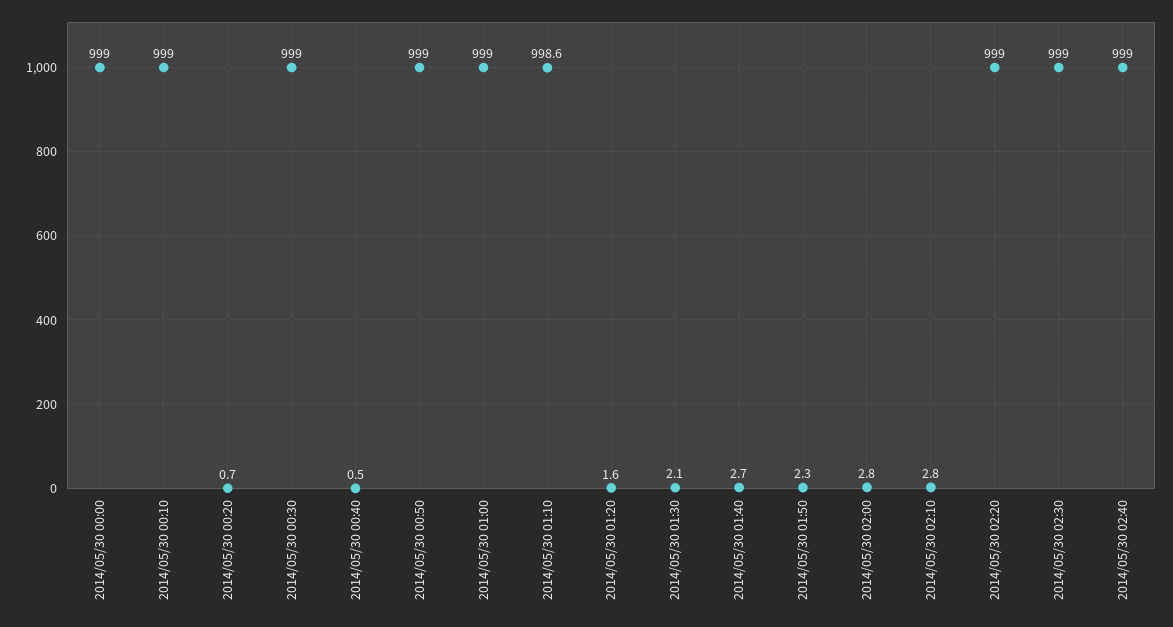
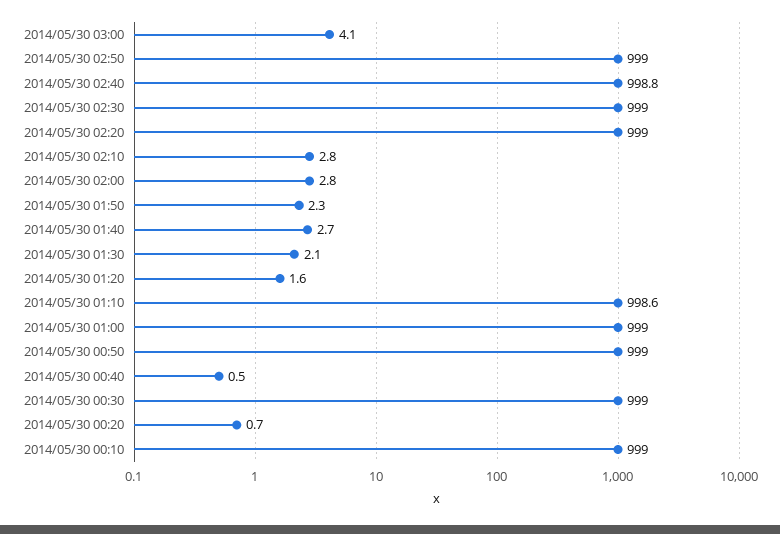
2014/05/30 00:00: 999 -> none
2014/05/30 02:40: 999 -> 998.8
2014/05/30 03:00: none -> 4.1
2014/05/30 02:50: none -> 999

